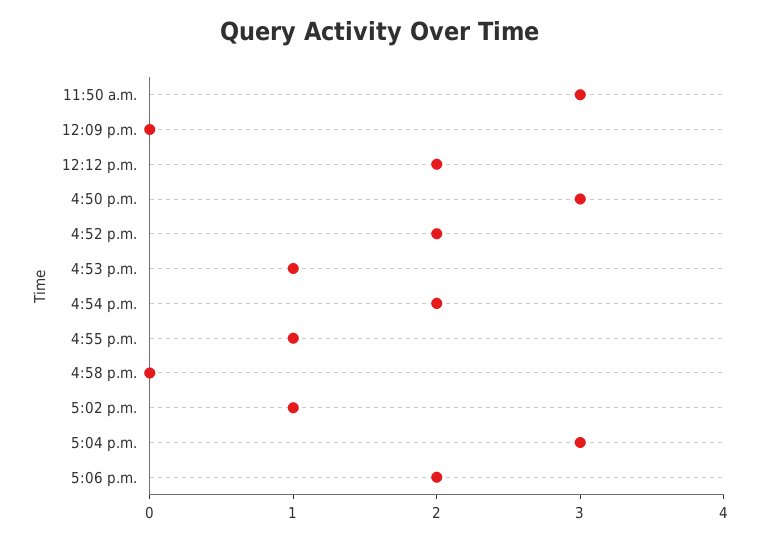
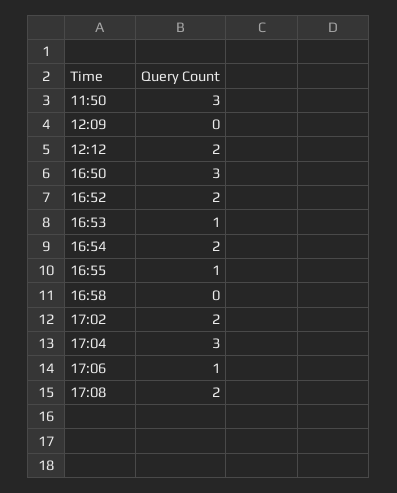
5:02 p.m.: 1 -> 2
5:06 p.m.: 2 -> 1
17:08: none -> 2

